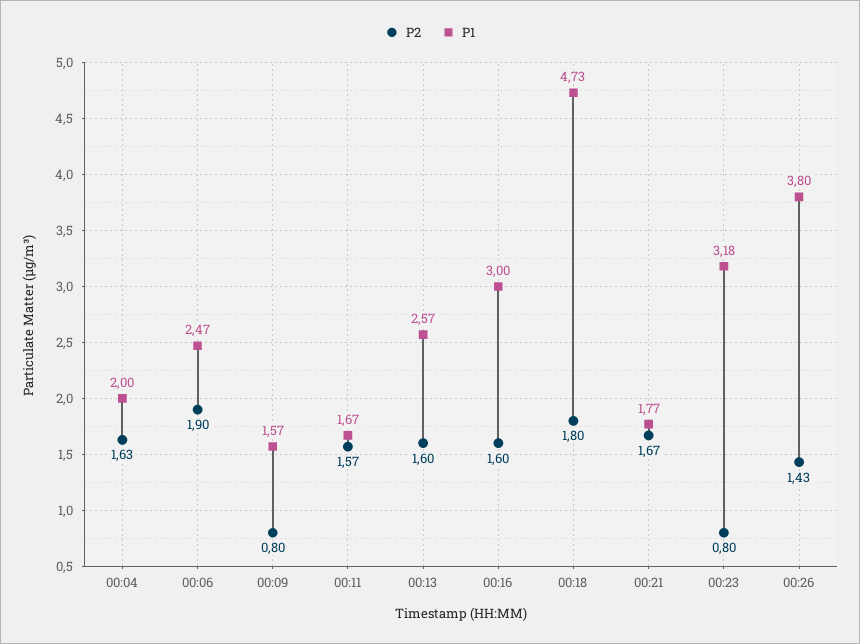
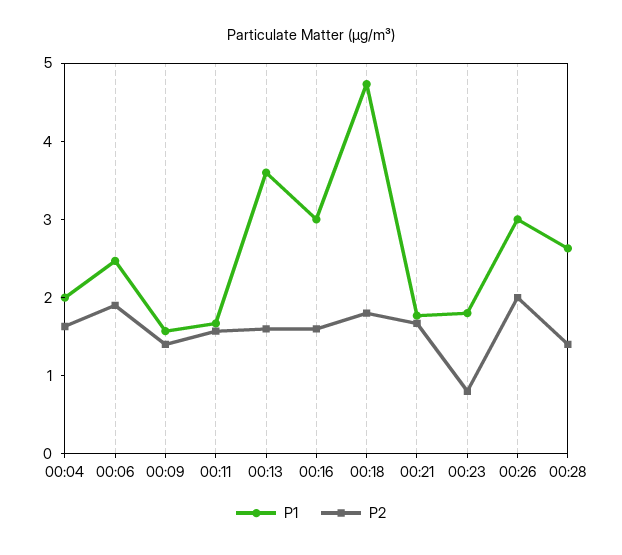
P2, 00:09: 0.8 -> 1.4
P1, 00:13: 2.57 -> 3.6
P1, 00:23: 3.18 -> 1.8
P2, 00:26: 1.43 -> 2
P1, 00:26: 3.8 -> 3
P1, 00:28: none -> 2.6
P2, 00:28: none -> 1.4

